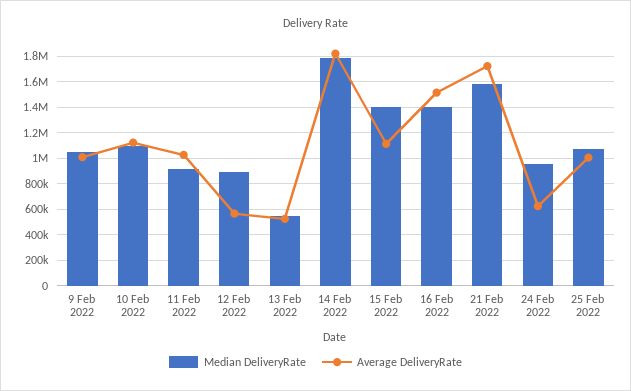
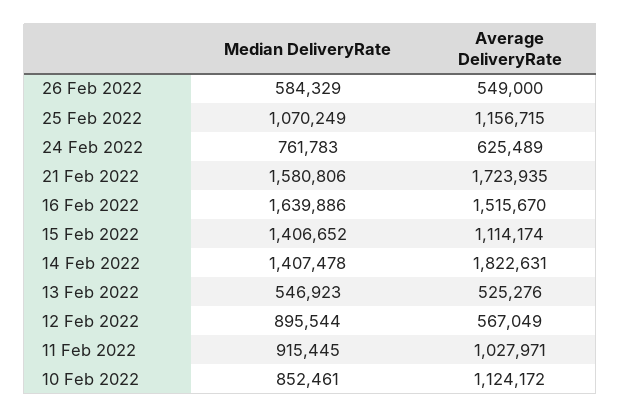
Median DeliveryRate, 9 Feb 2022: 1050000 -> none
Average DeliveryRate, 9 Feb 2022: 1000000 -> none
Median DeliveryRate, 10 Feb 2022: 1100000 -> 852461
Median DeliveryRate, 14 Feb 2022: 1800000 -> 1407478
Median DeliveryRate, 16 Feb 2022: 1400000 -> 1639886
Median DeliveryRate, 24 Feb 2022: 950000 -> 761783
Average DeliveryRate, 25 Feb 2022: 1000000 -> 1156715
Median DeliveryRate, 26 Feb 2022: none -> 584329
Average DeliveryRate, 26 Feb 2022: none -> 549000

